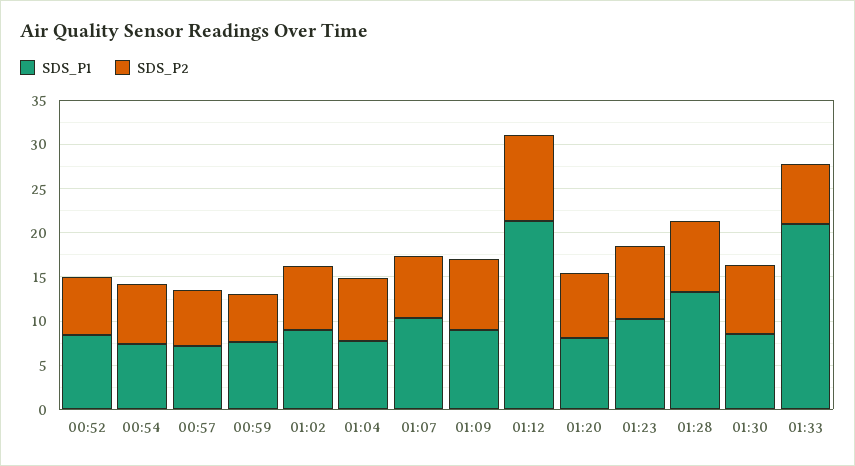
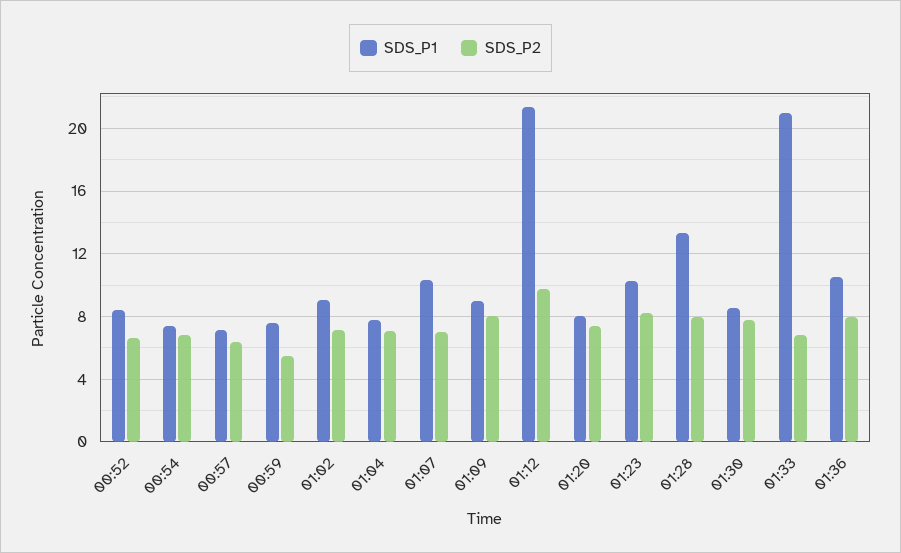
SDS_P1, 01:36: none -> 10.5
SDS_P2, 01:36: none -> 8

